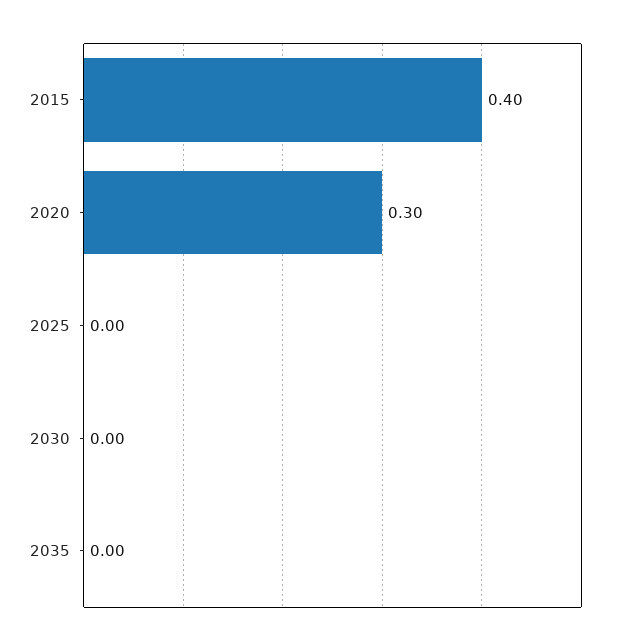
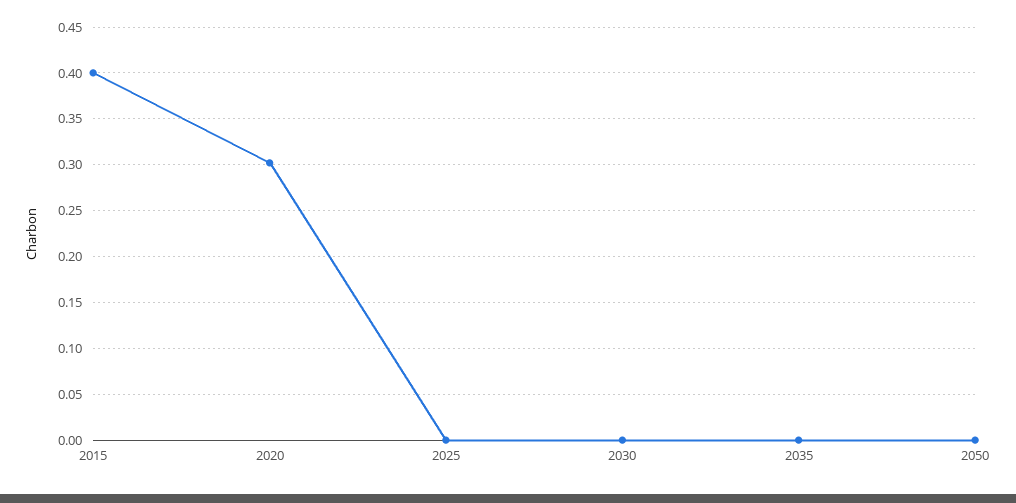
2050: none -> 0

